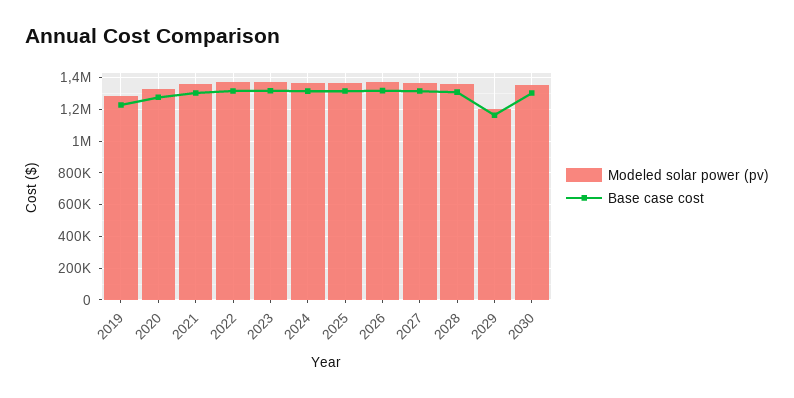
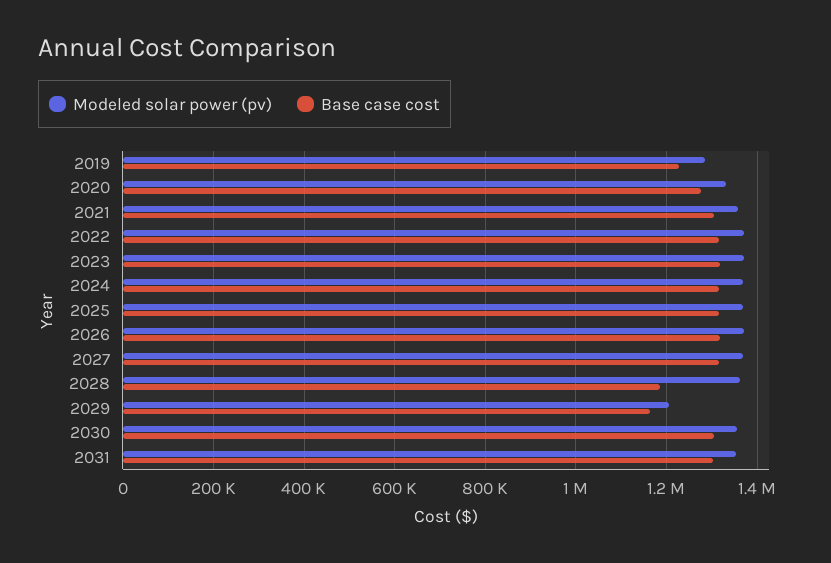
Base case cost, 2028: 1300000 -> 1180000
Modeled solar power (pv), 2031: none -> 1360000
Base case cost, 2031: none -> 1300000

